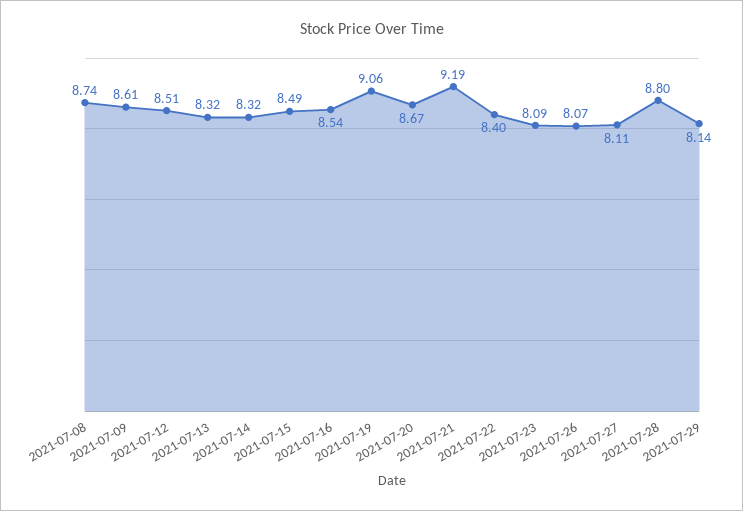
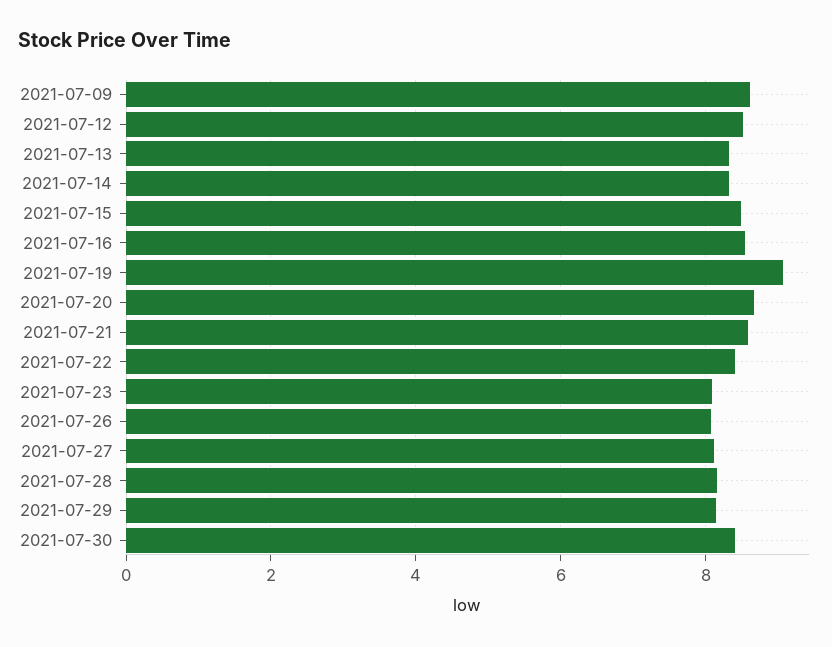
2021-07-08: 8.74 -> none
2021-07-21: 9.19 -> 8.6
2021-07-28: 8.8 -> 8.2
2021-07-30: none -> 8.4

